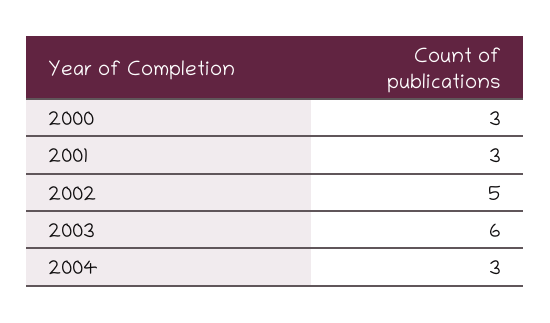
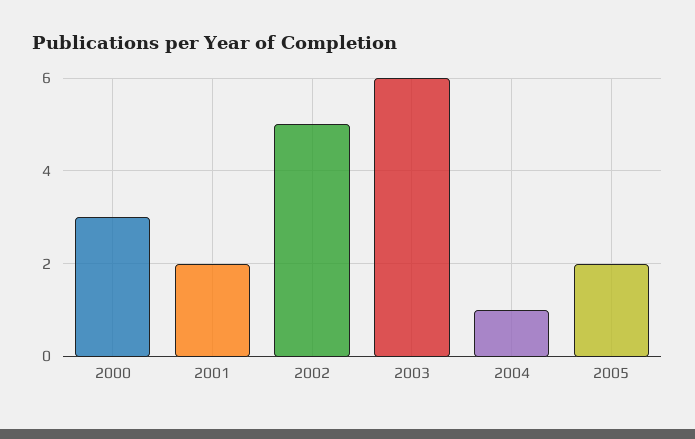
2001: 3 -> 2
2004: 3 -> 1
2005: none -> 2

